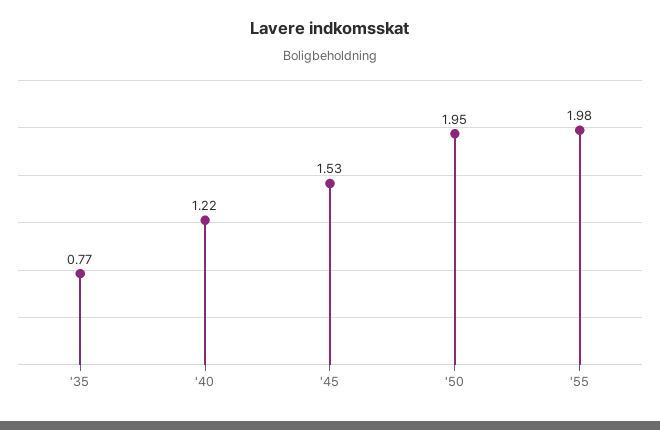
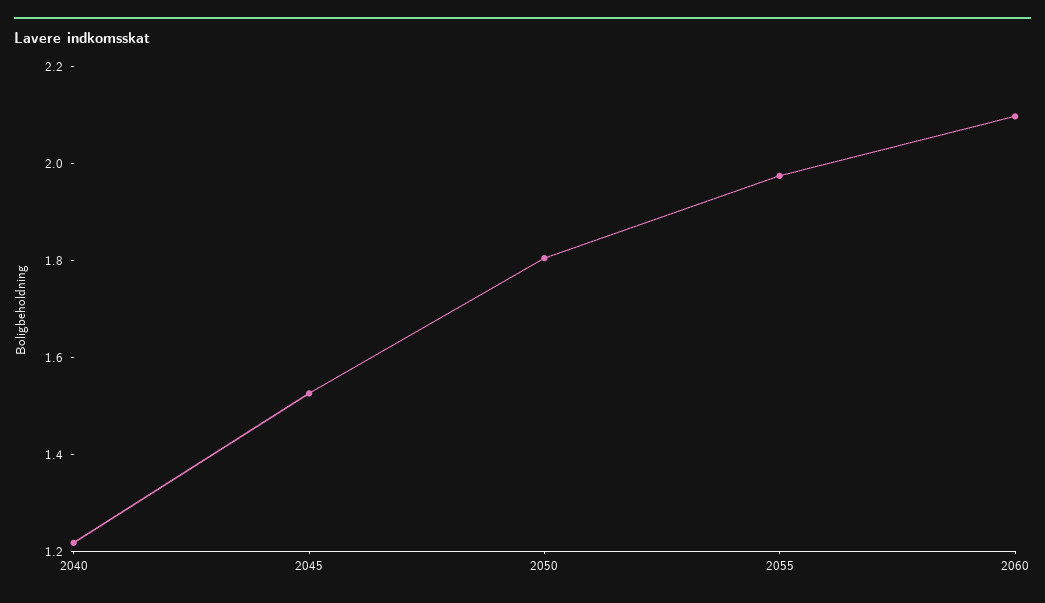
'35: 0.77 -> none
'50: 1.95 -> 1.8
2060: none -> 2.1

